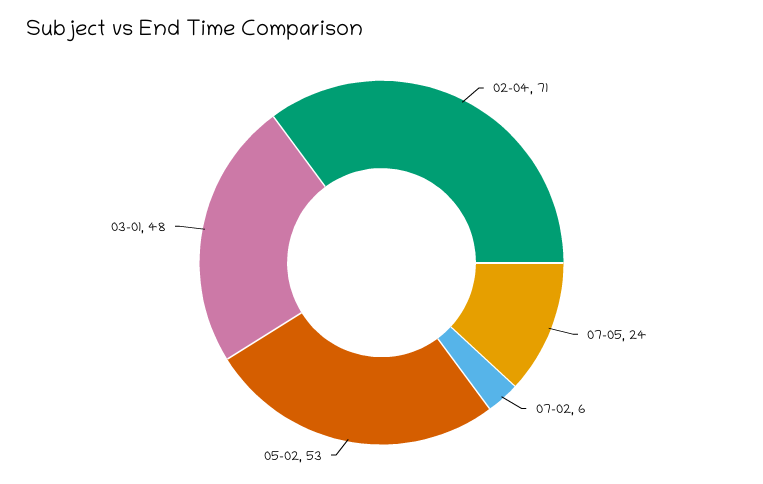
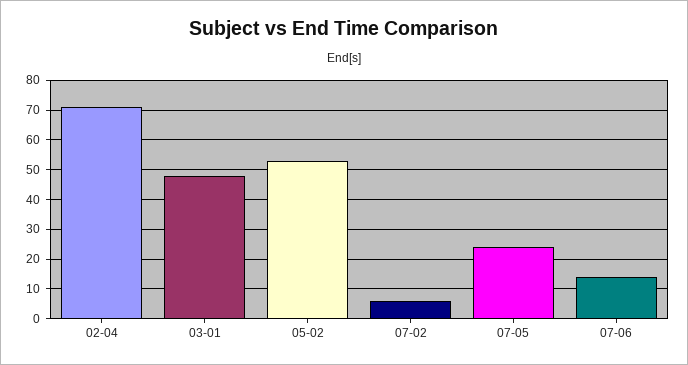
07-06: none -> 15

